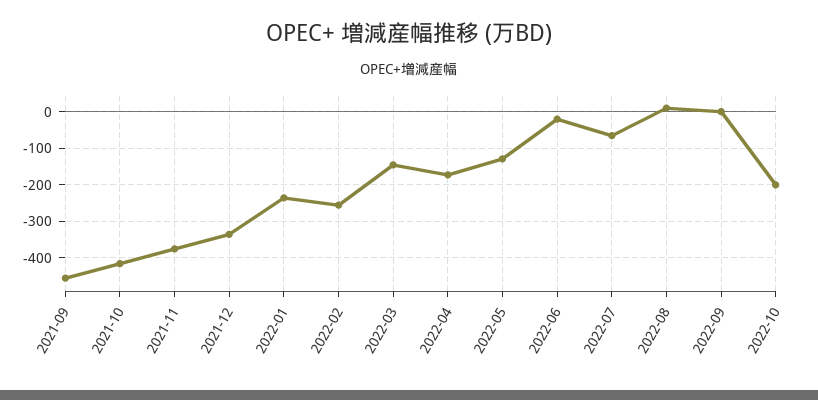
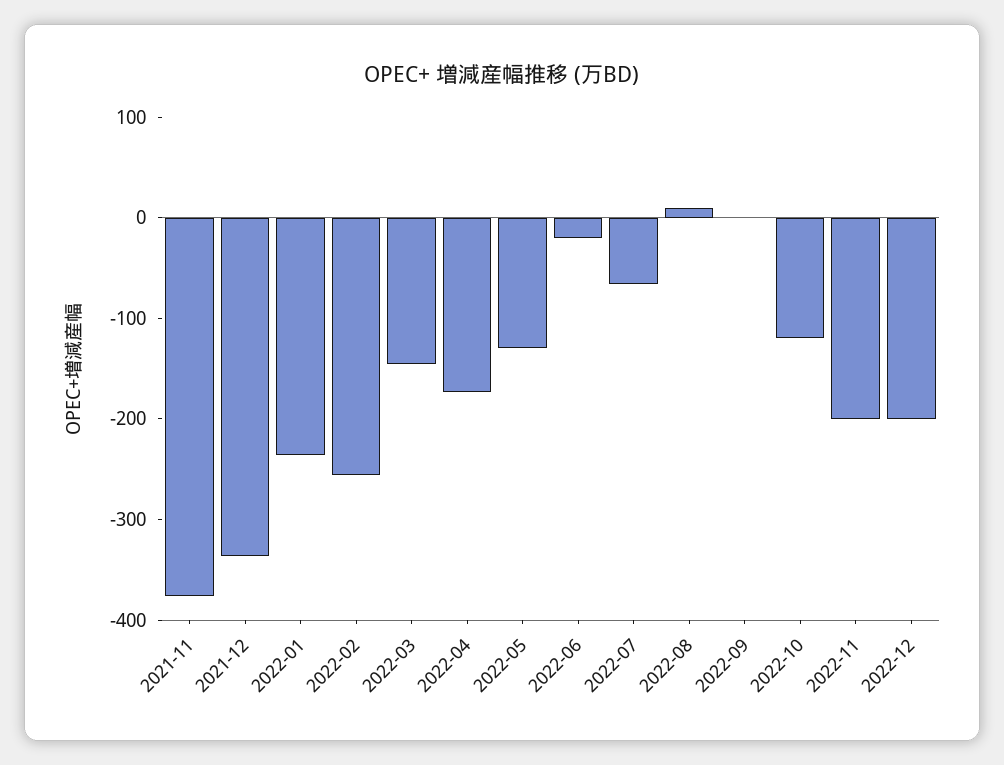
2021-09: -460 -> none
2021-10: -420 -> none
2022-10: -200 -> -120
2022-11: none -> -200
2022-12: none -> -200

